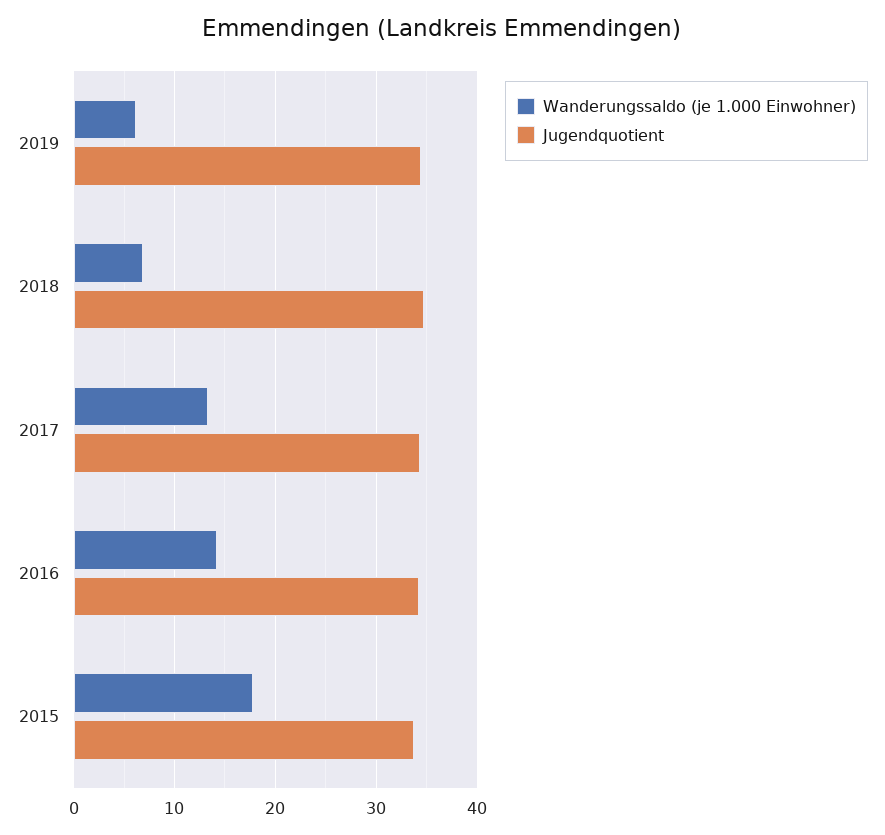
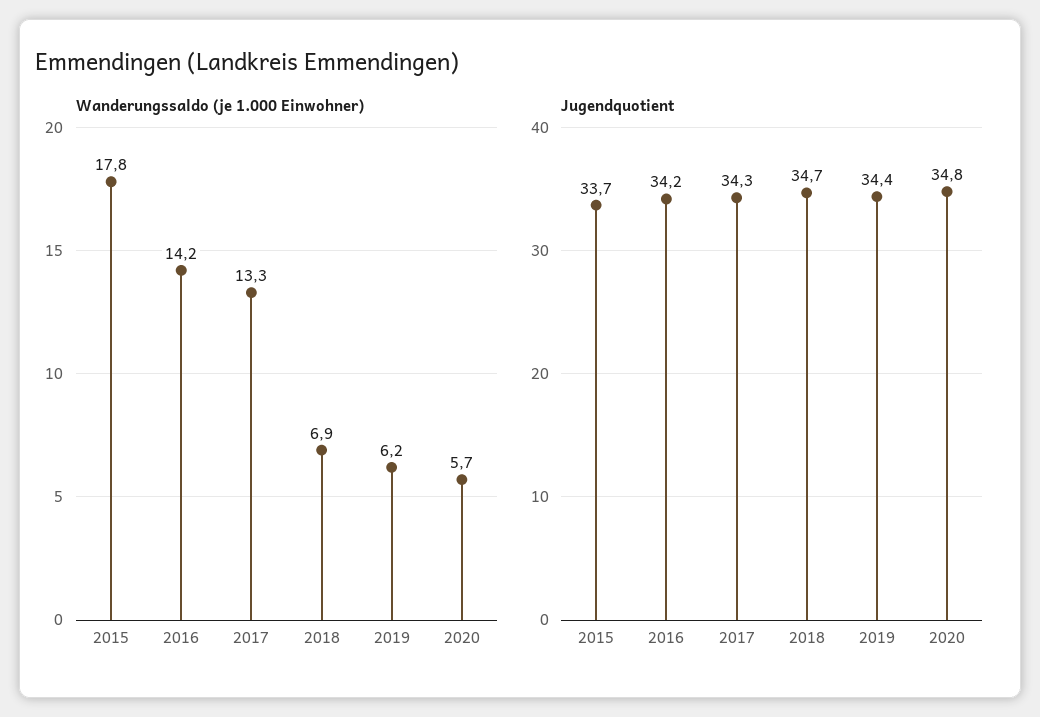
Wanderungssaldo (je 1.000 Einwohner), 2020: none -> 5.7
Jugendquotient, 2020: none -> 34.8

